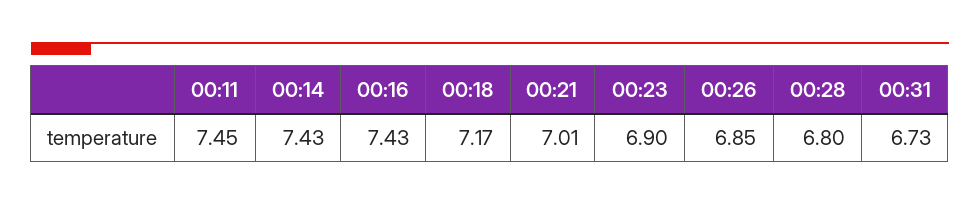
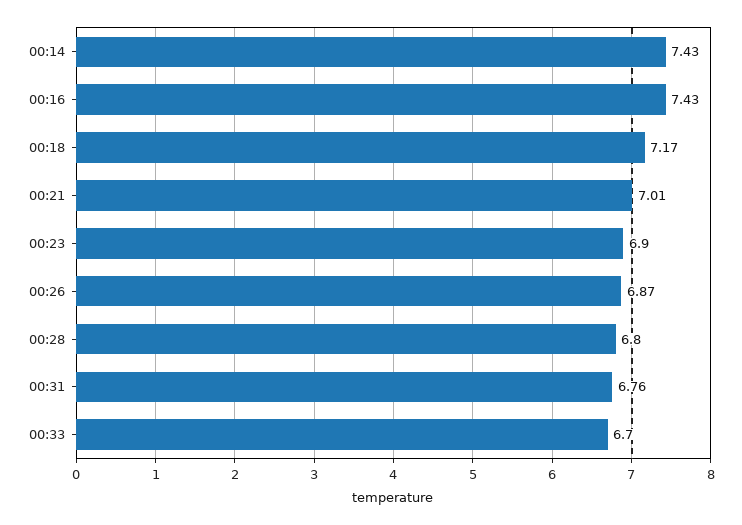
00:11: 7.45 -> none
00:26: 6.85 -> 6.87
00:31: 6.73 -> 6.76
00:33: none -> 6.7

